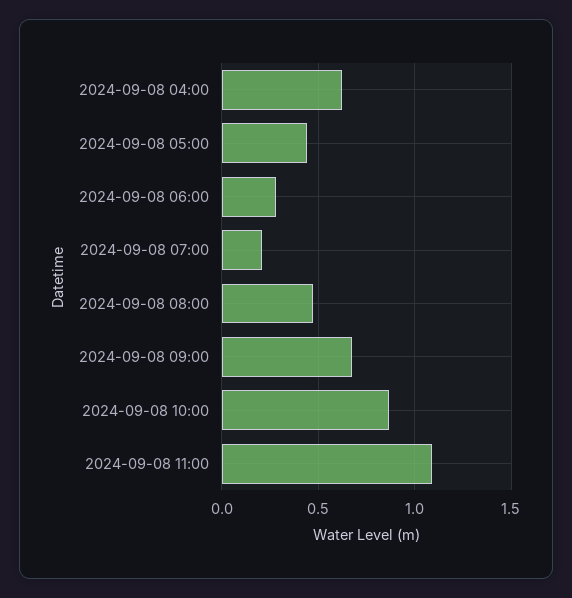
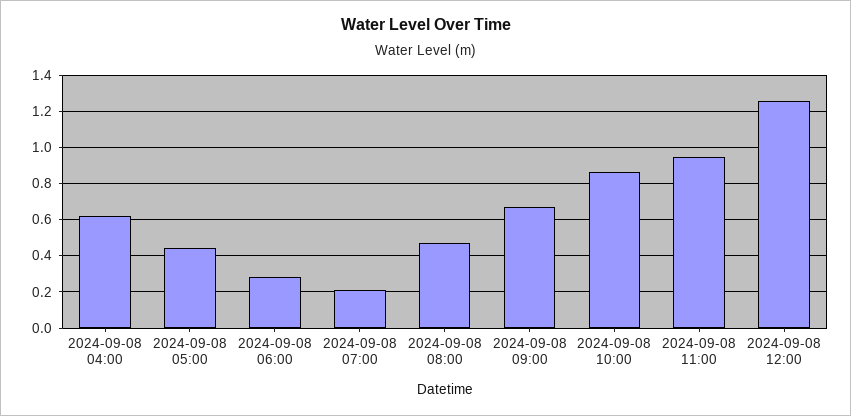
2024-09-08 11:00: 1.1 -> 0.95
2024-09-08 12:00: none -> 1.25

